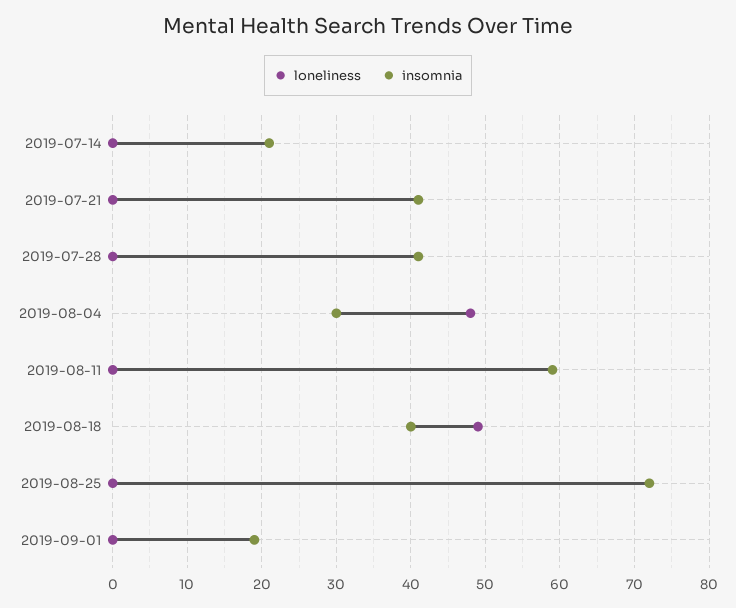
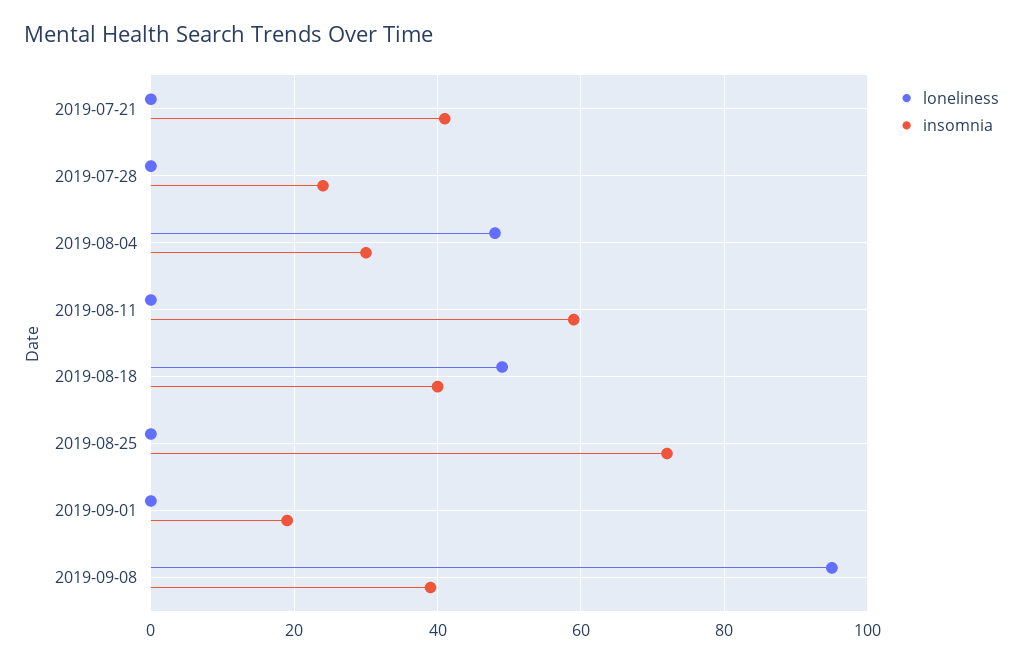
loneliness, 2019-07-14: 0 -> none
insomnia, 2019-07-14: 21 -> none
insomnia, 2019-07-28: 41 -> 25
loneliness, 2019-09-08: none -> 95
insomnia, 2019-09-08: none -> 40

